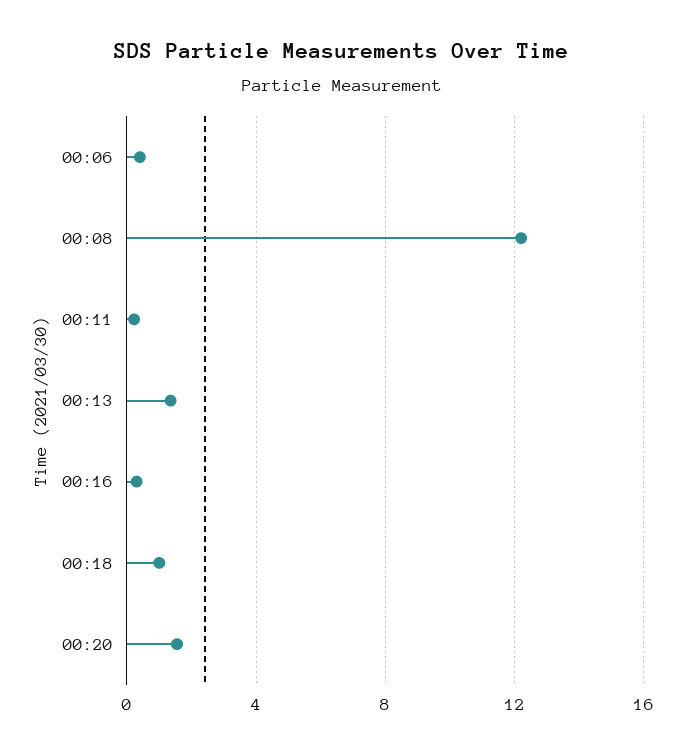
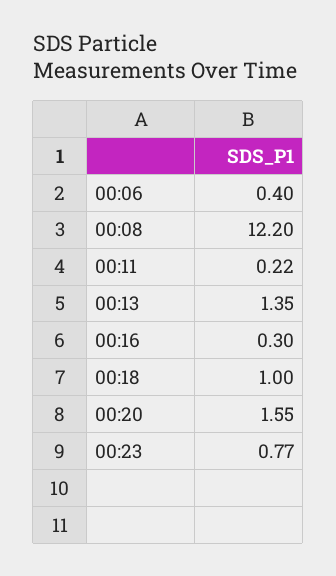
00:23: none -> 0.77

